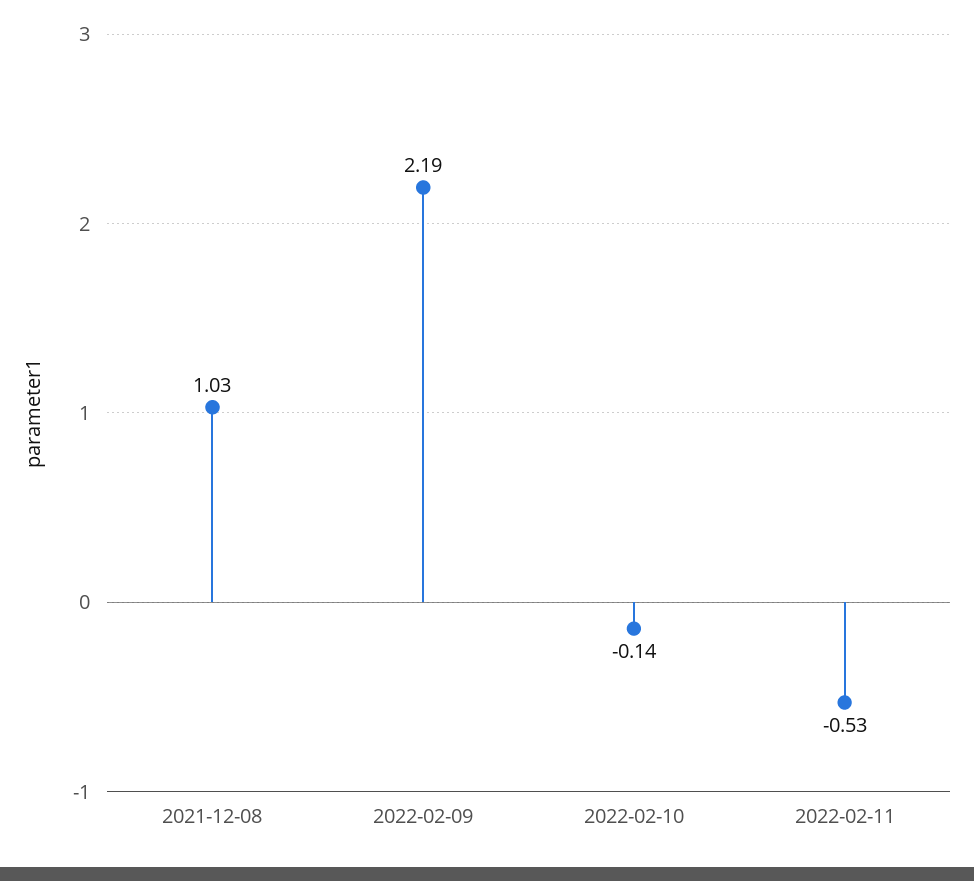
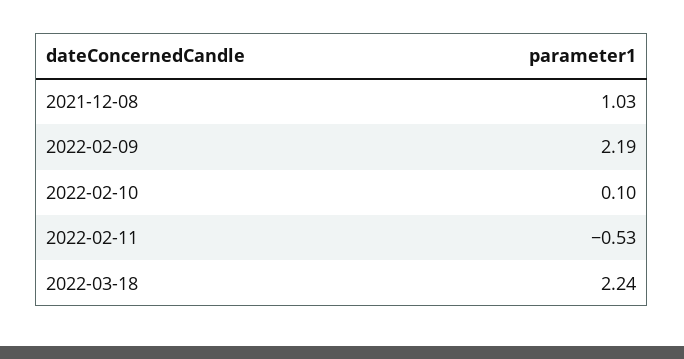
2022-02-10: -0.14 -> 0.1
2022-03-18: none -> 2.24

